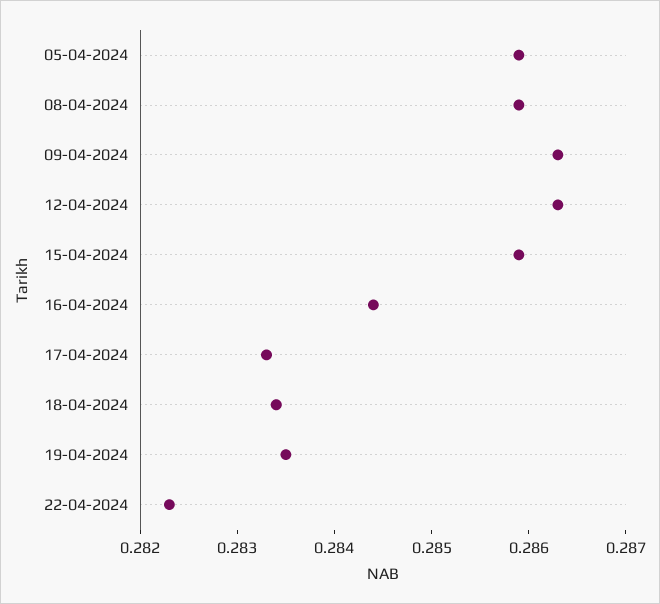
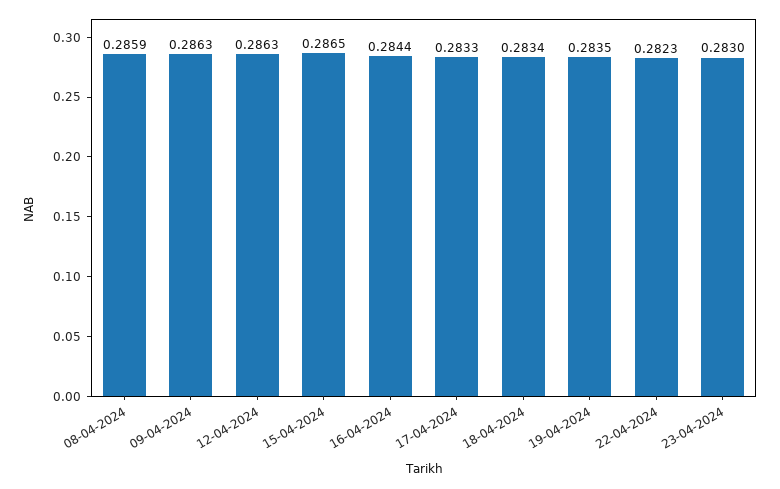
05-04-2024: 0.2859 -> none
15-04-2024: 0.2859 -> 0.2865
23-04-2024: none -> 0.283

